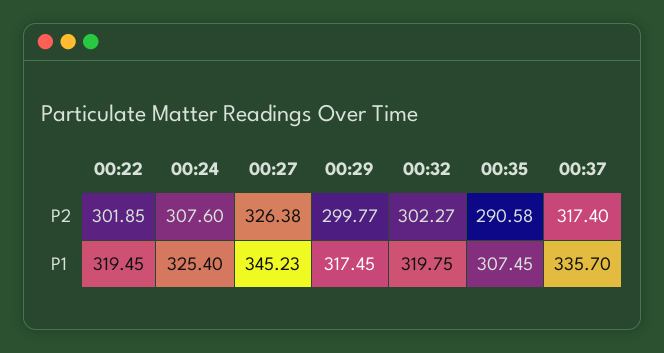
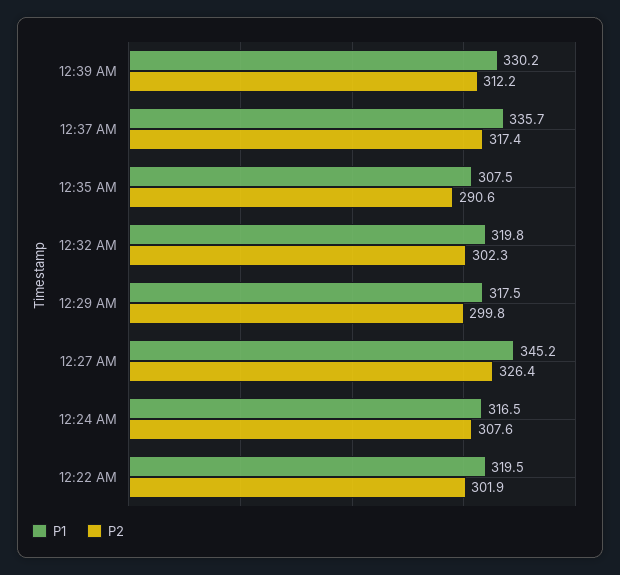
P1, 00:24: 325.4 -> 316.5
P1, 12:39 AM: none -> 330.2
P2, 12:39 AM: none -> 312.2

